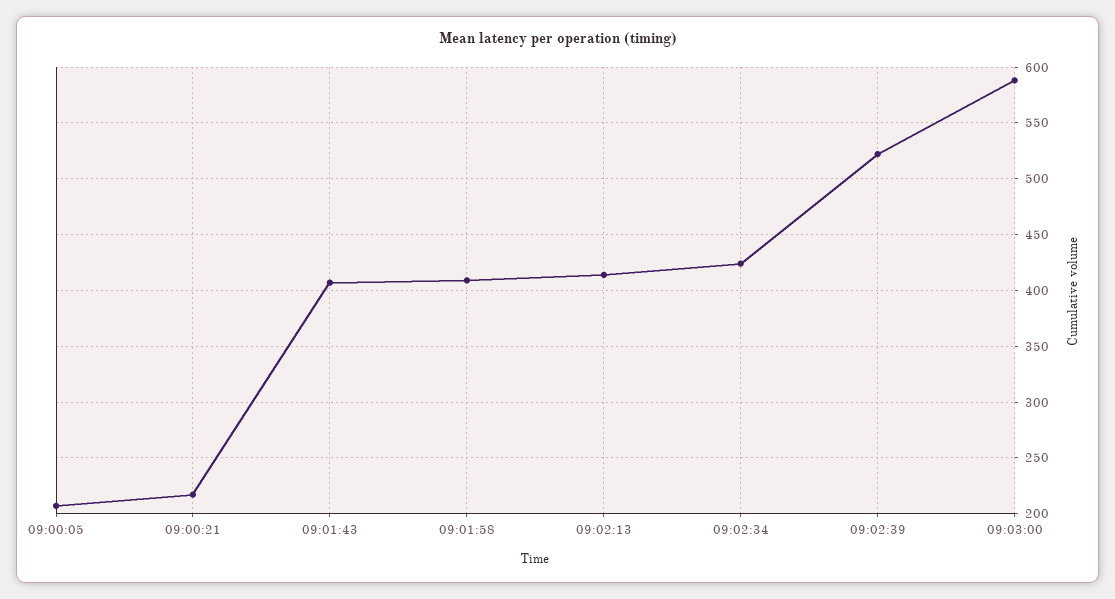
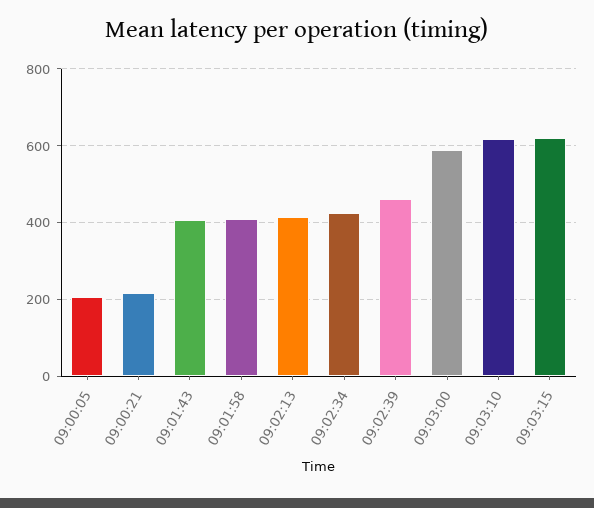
09:02:39: 520 -> 460
09:03:10: none -> 620
09:03:15: none -> 620

